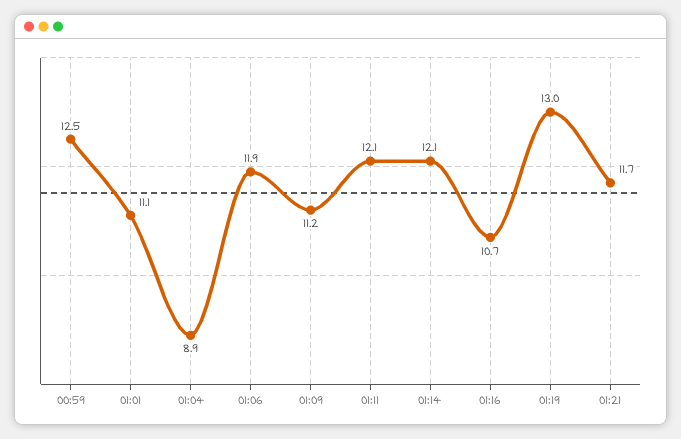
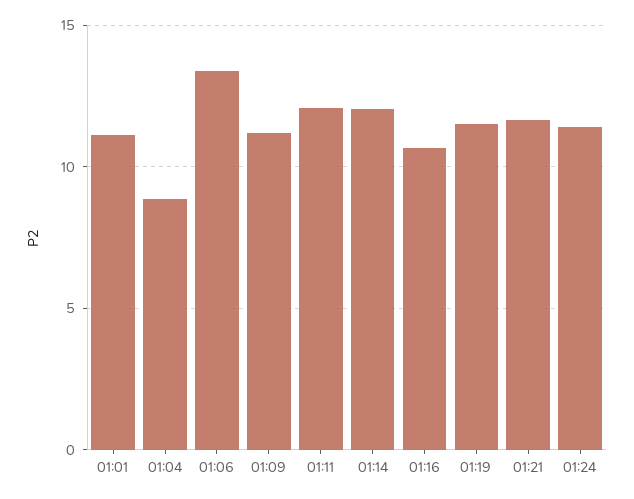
00:59: 12.5 -> none
01:06: 11.9 -> 13.5
01:19: 13 -> 11.5
01:24: none -> 11.5

